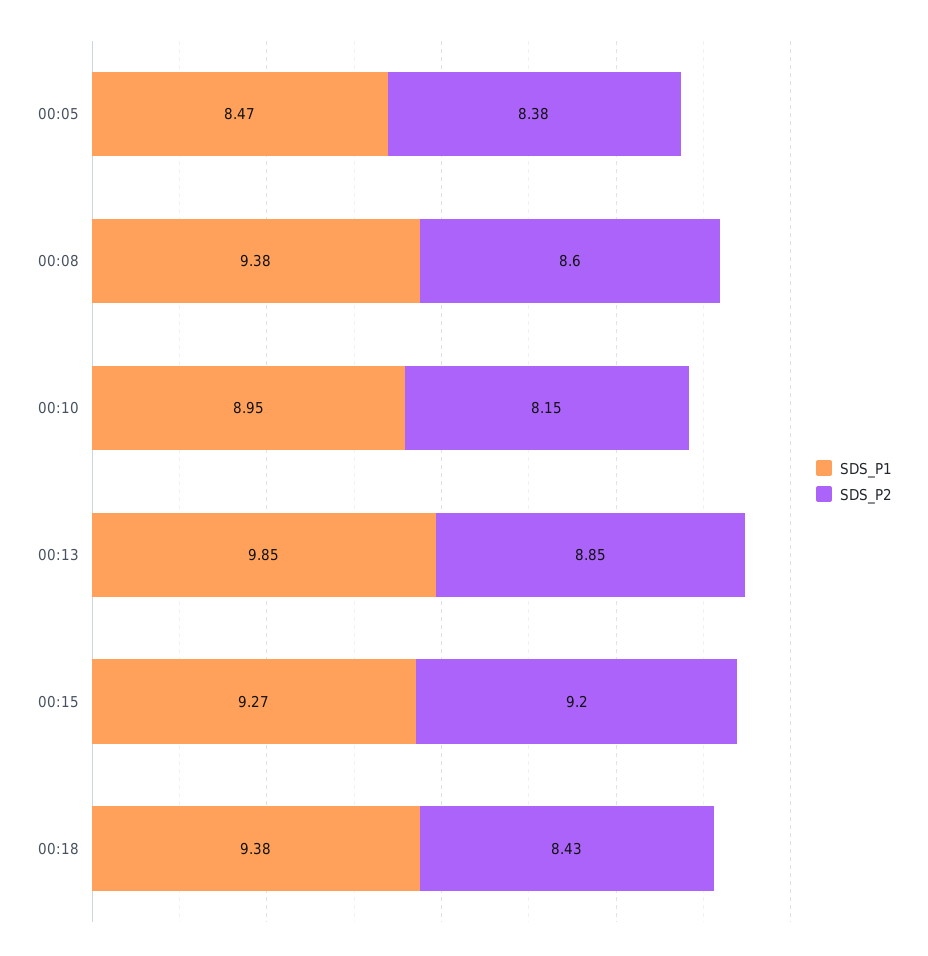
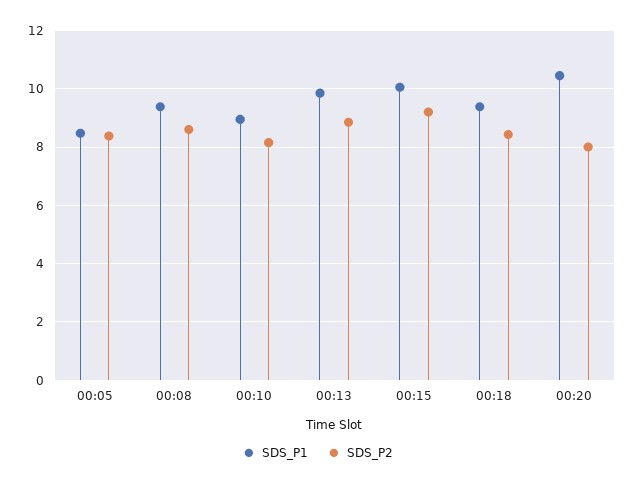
SDS_P1, 00:15: 9.27 -> 10
SDS_P1, 00:20: none -> 10.5
SDS_P2, 00:20: none -> 8

